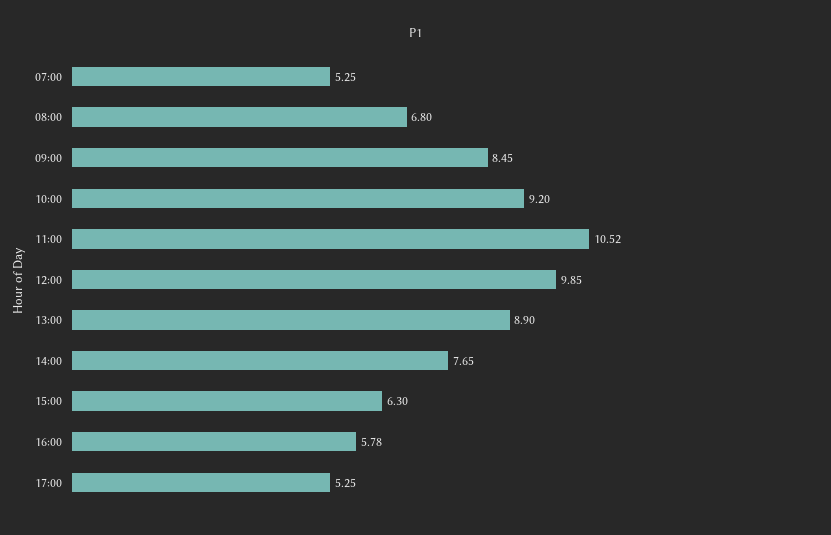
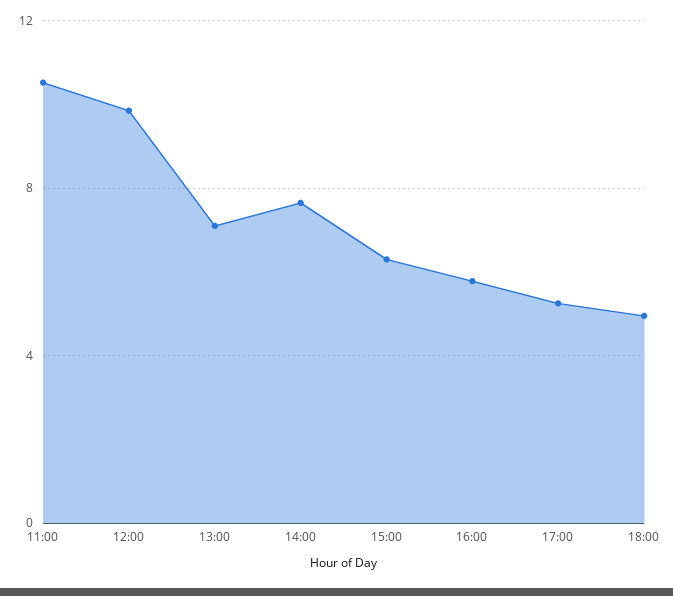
07:00: 5.25 -> none
08:00: 6.8 -> none
09:00: 8.45 -> none
10:00: 9.2 -> none
13:00: 8.9 -> 7
18:00: none -> 5

